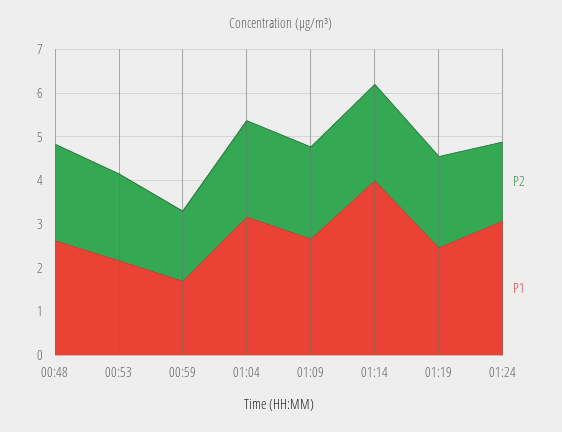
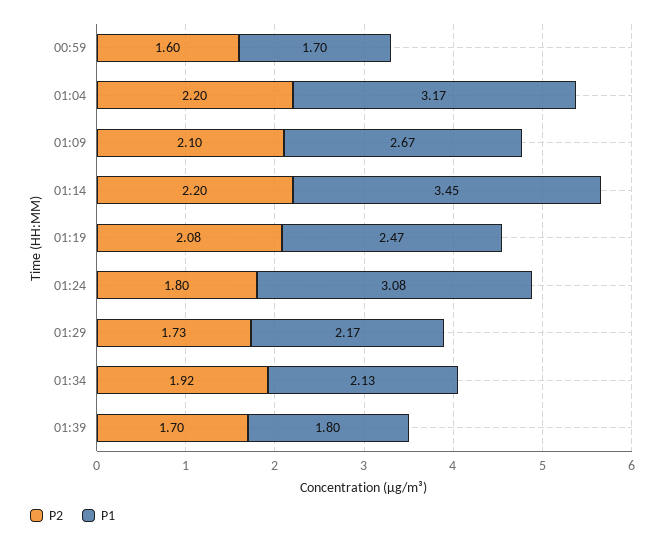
P2, 00:48: 2.2 -> none
P1, 00:48: 2.6 -> none
P2, 00:53: 2 -> none
P1, 00:53: 2.2 -> none
P1, 01:14: 4 -> 3.45
P2, 01:29: none -> 1.73
P1, 01:29: none -> 2.17
P2, 01:34: none -> 1.92
P1, 01:34: none -> 2.13
P2, 01:39: none -> 1.7
P1, 01:39: none -> 1.8

